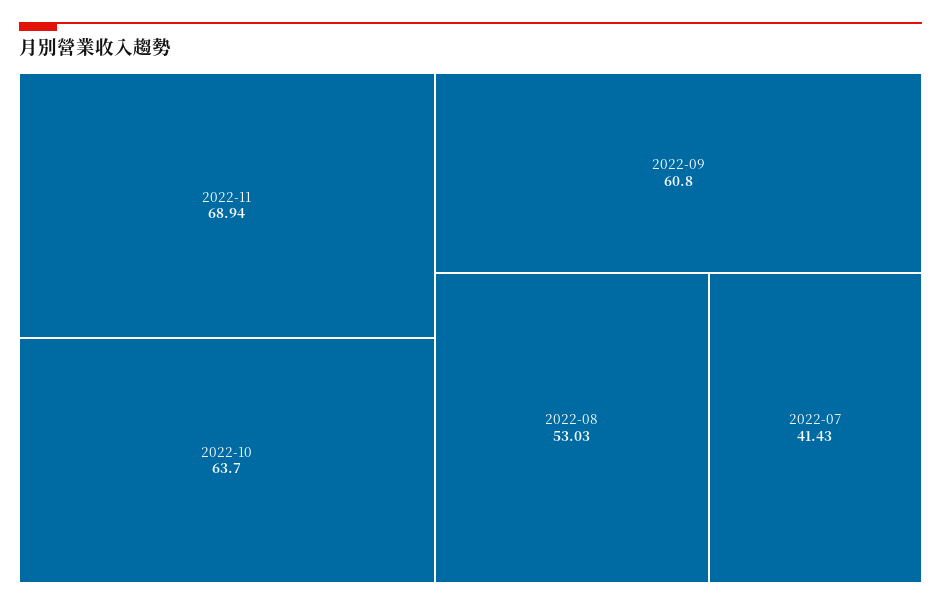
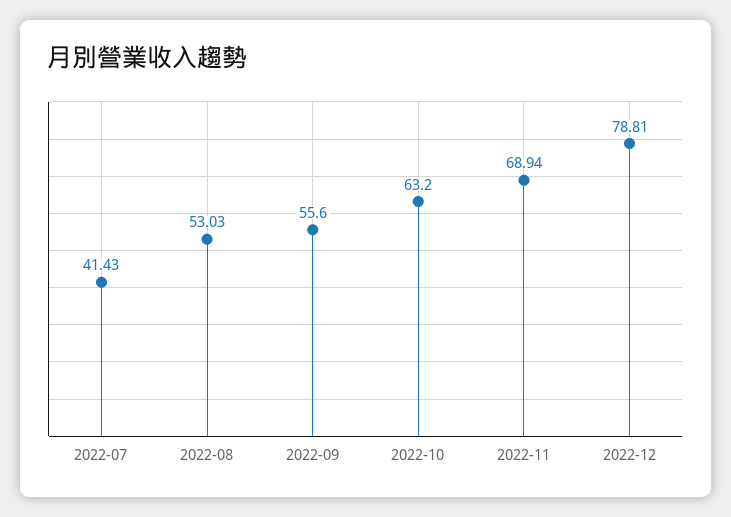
2022-10: 63.7 -> 63.2
2022-09: 60.8 -> 55.6
2022-12: none -> 78.81

